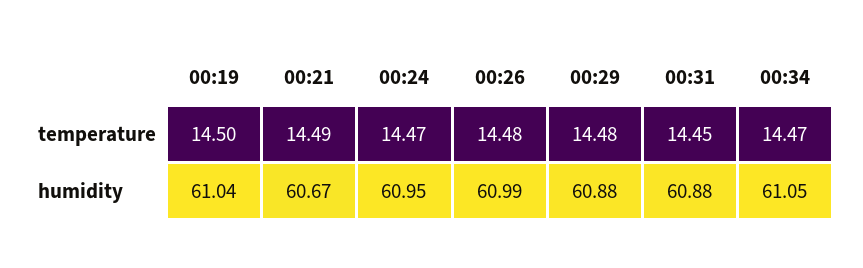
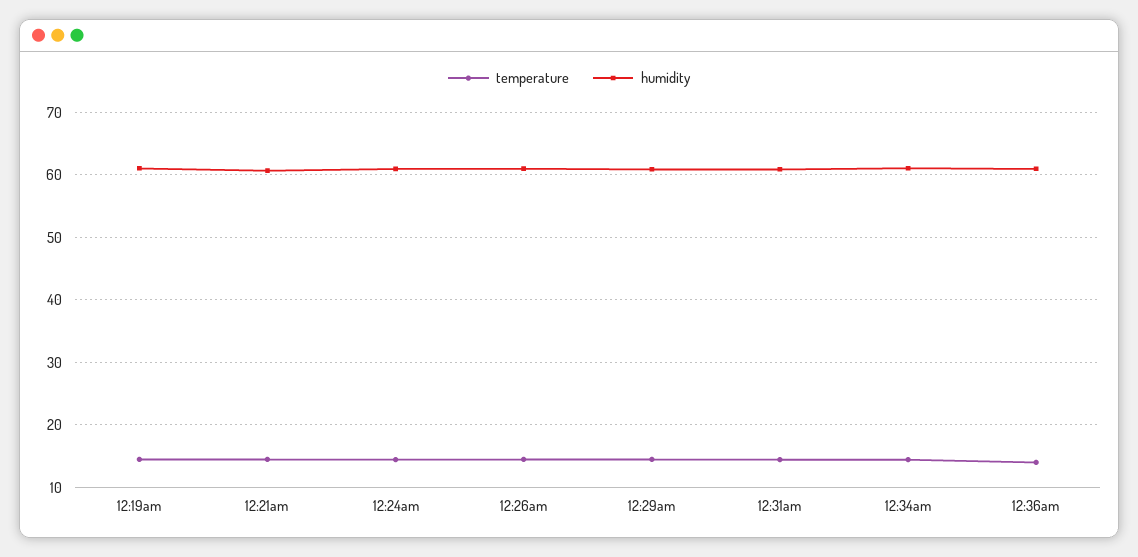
temperature, 12:36am: none -> 14
humidity, 12:36am: none -> 61

